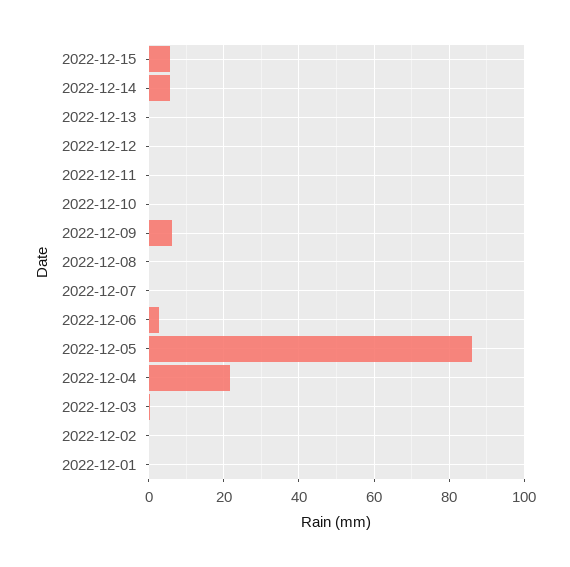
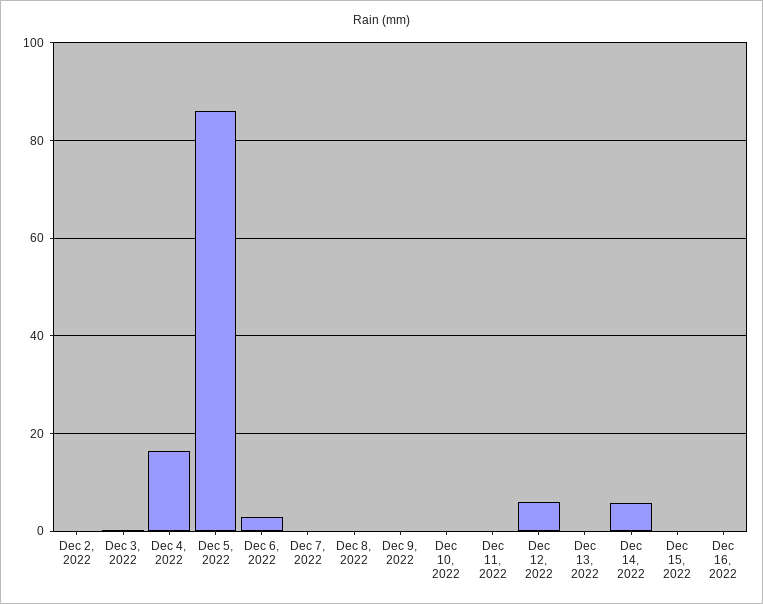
2022-12-15: 6 -> 0
2022-12-12: 0 -> 6
2022-12-09: 6 -> 0
2022-12-04: 22 -> 16
2022-12-01: 0 -> none
Dec 16, 2022: none -> 0

